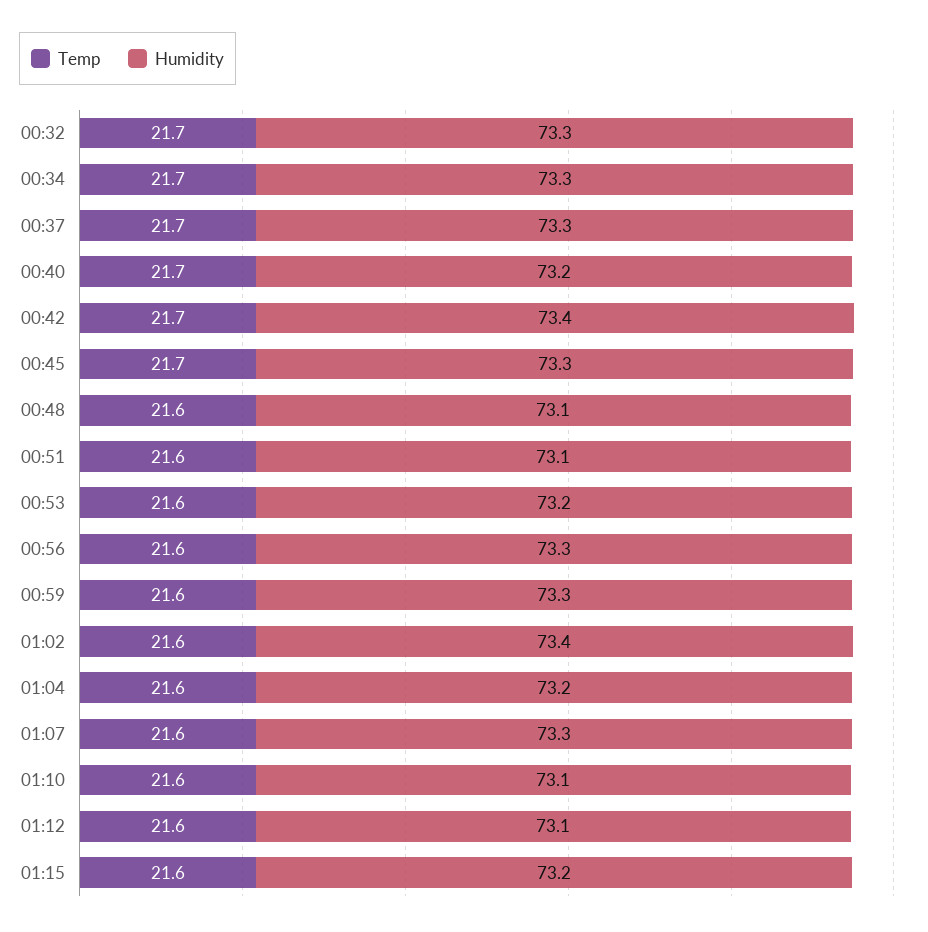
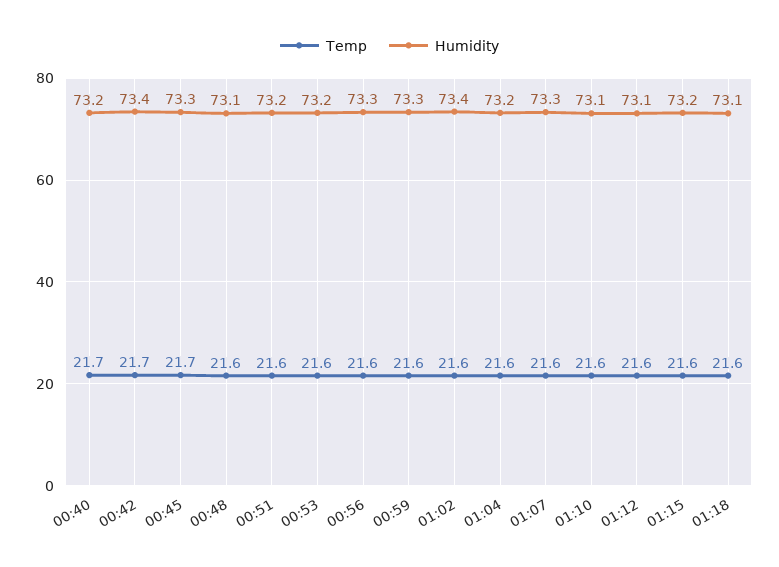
Temp, 00:32: 21.7 -> none
Humidity, 00:32: 73.3 -> none
Temp, 00:34: 21.7 -> none
Humidity, 00:34: 73.3 -> none
Temp, 00:37: 21.7 -> none
Humidity, 00:37: 73.3 -> none
Humidity, 00:51: 73.1 -> 73.2
Temp, 01:18: none -> 21.6
Humidity, 01:18: none -> 73.1

